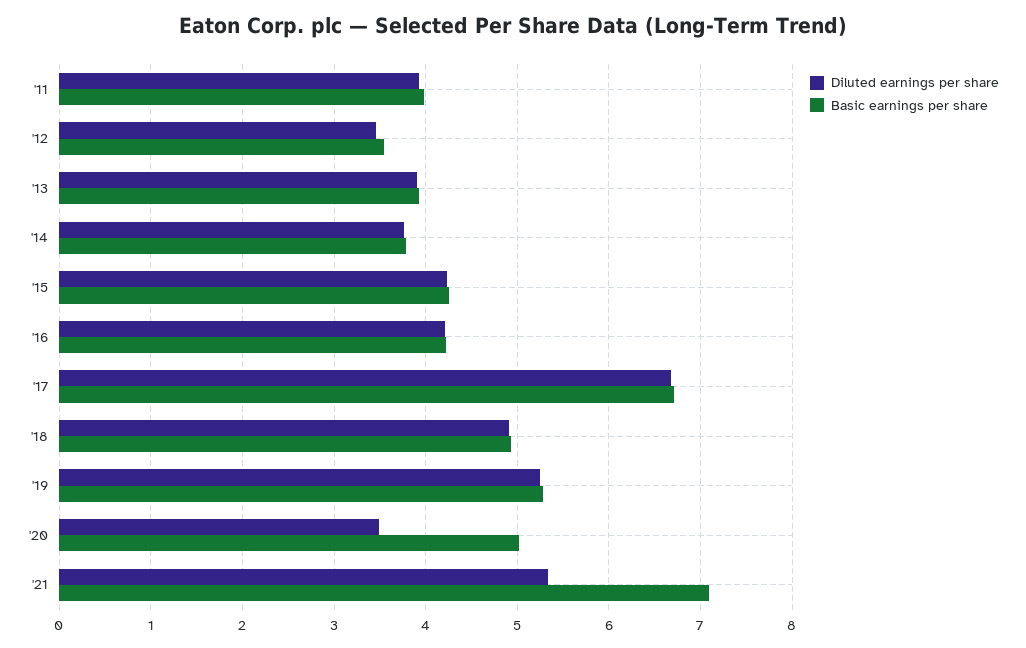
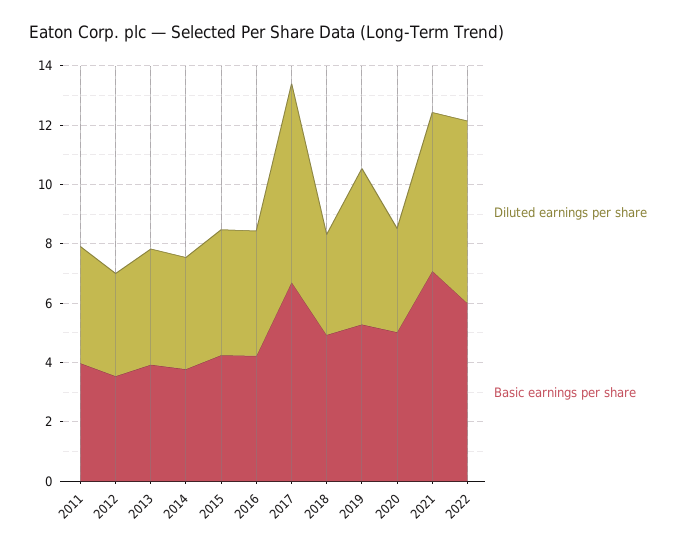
Diluted earnings per share, '18: 4.9 -> 3.5
Diluted earnings per share, 2022: none -> 6
Basic earnings per share, 2022: none -> 6

